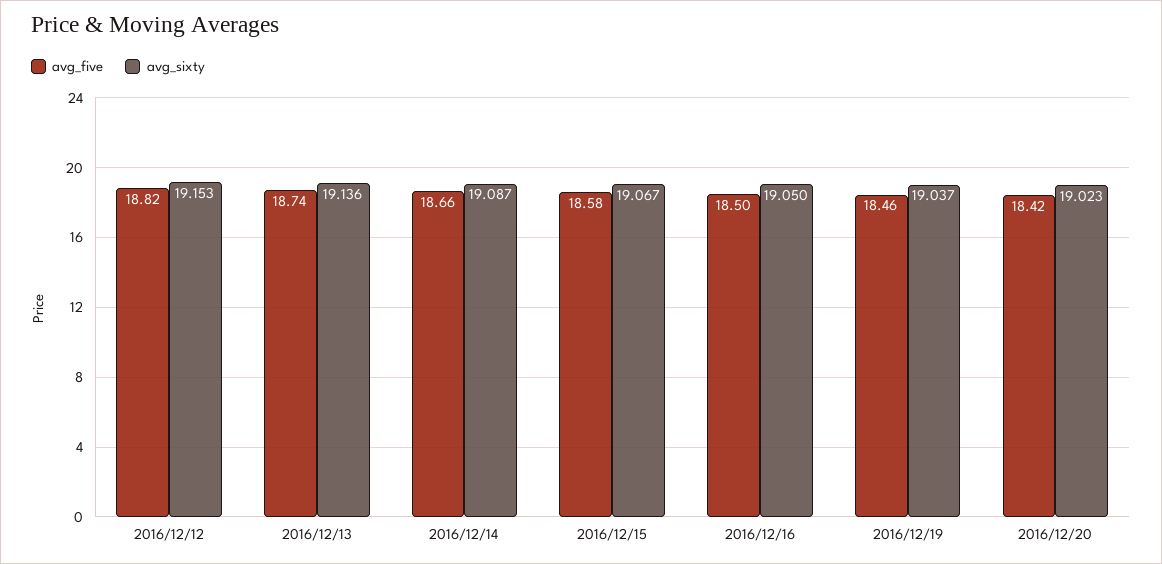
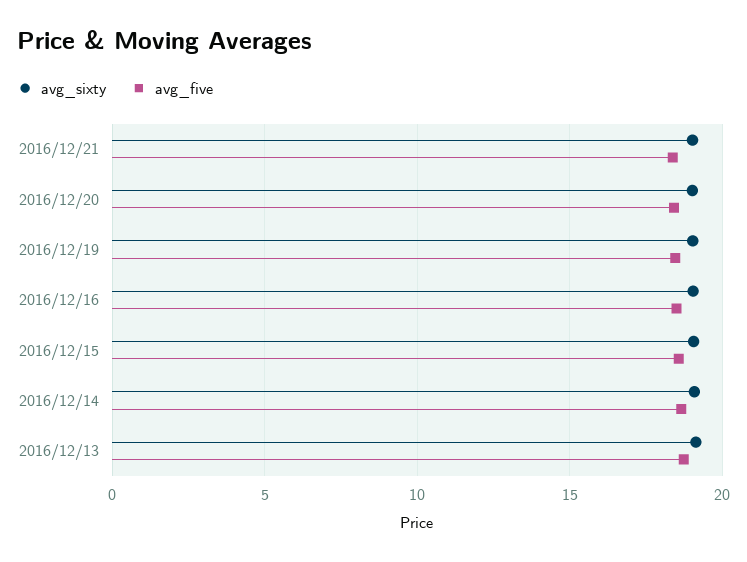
avg_five, 2016/12/12: 18.82 -> none
avg_sixty, 2016/12/12: 19.153 -> none
avg_sixty, 2016/12/21: none -> 19
avg_five, 2016/12/21: none -> 18.5

